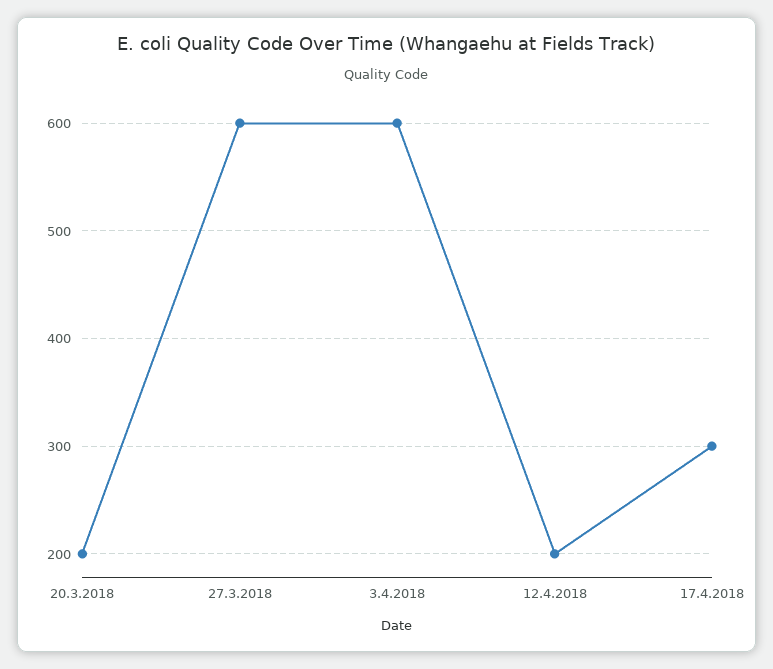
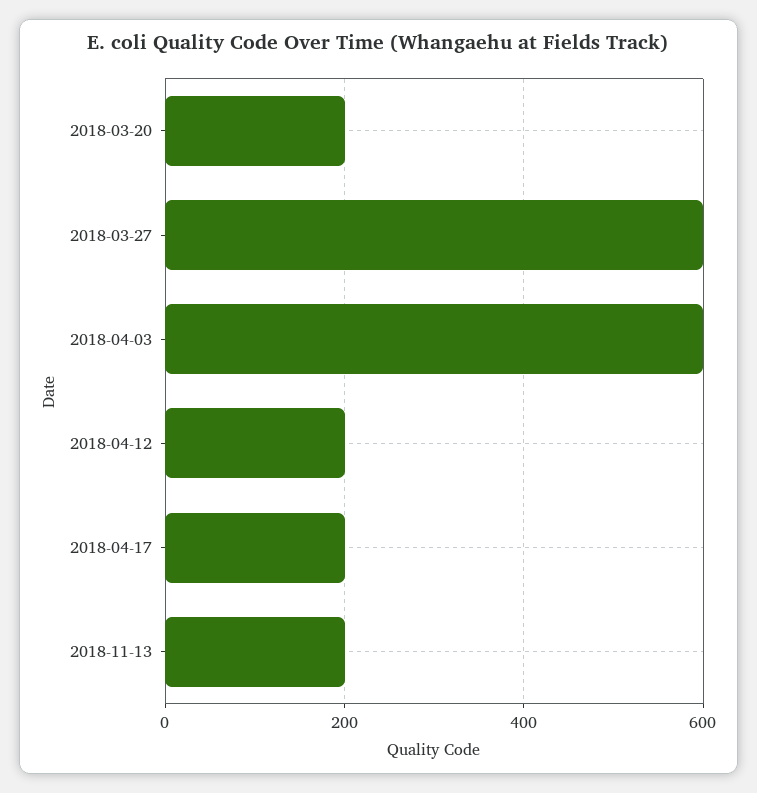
17.4.2018: 300 -> 200
2018-11-13: none -> 200

